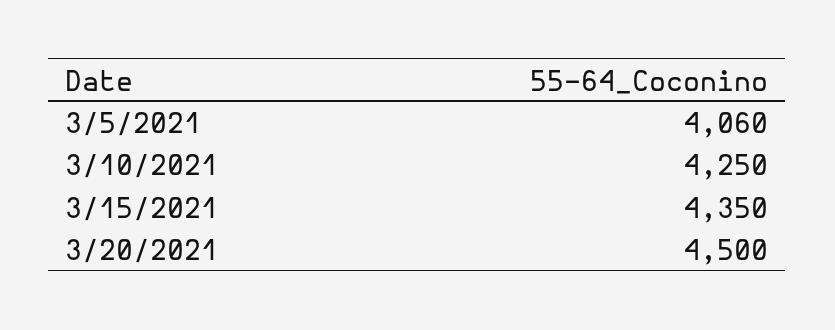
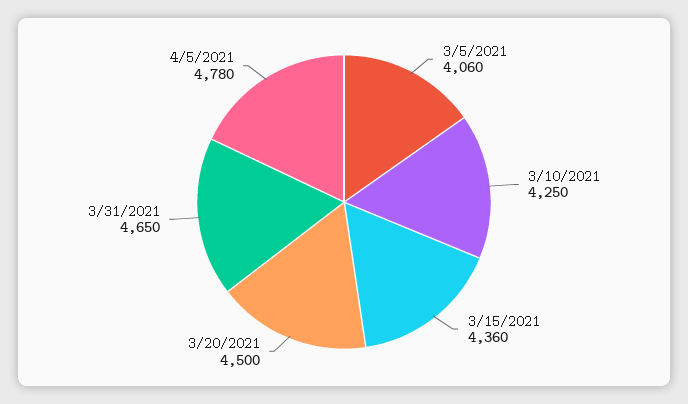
3/15/2021: 4350 -> 4360
3/31/2021: none -> 4650
4/5/2021: none -> 4780

